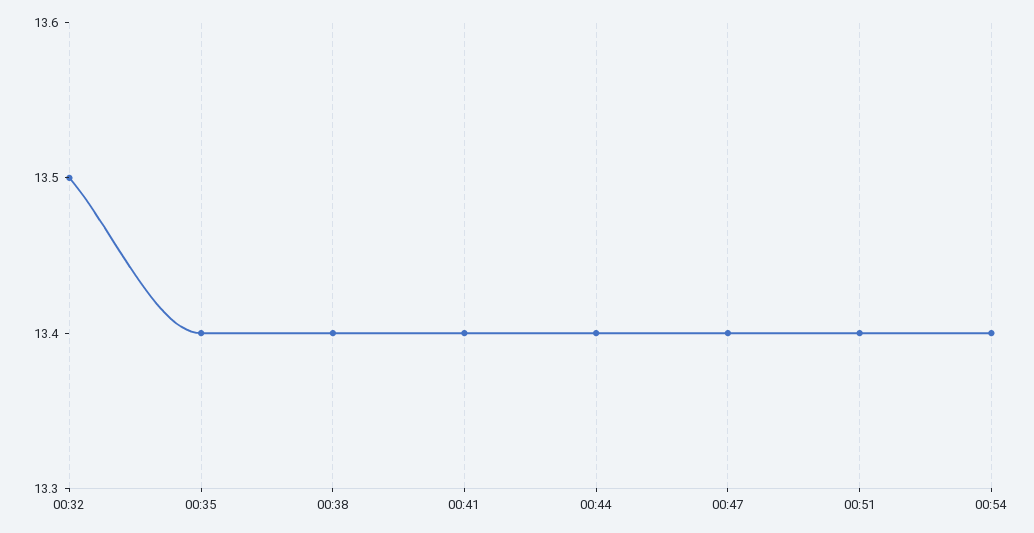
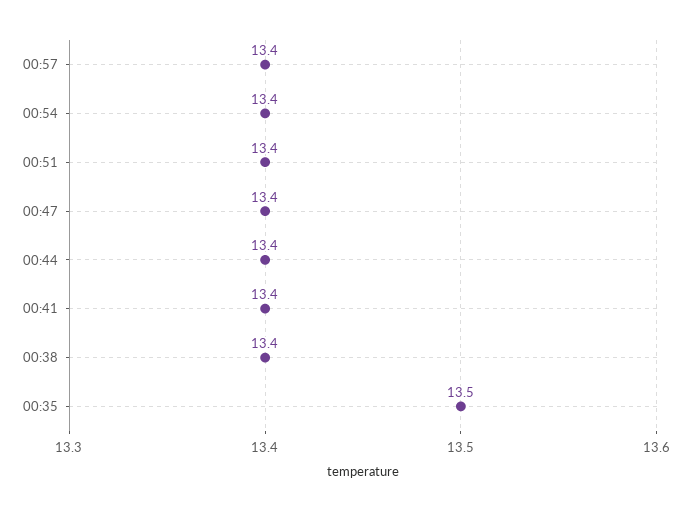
00:32: 13.5 -> none
00:35: 13.4 -> 13.5
00:57: none -> 13.4

